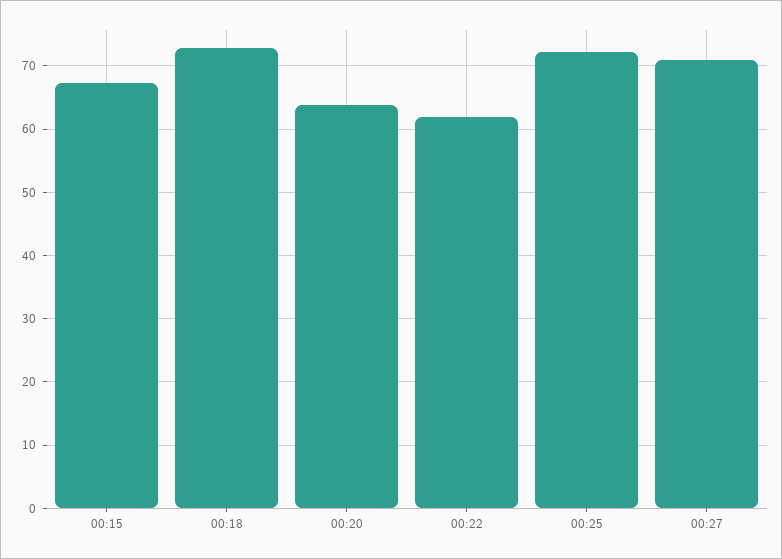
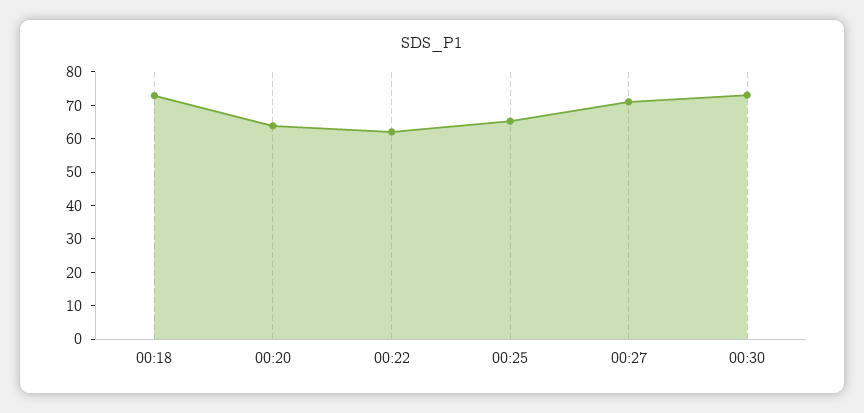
00:15: 67 -> none
00:25: 72 -> 65
00:30: none -> 72.5

